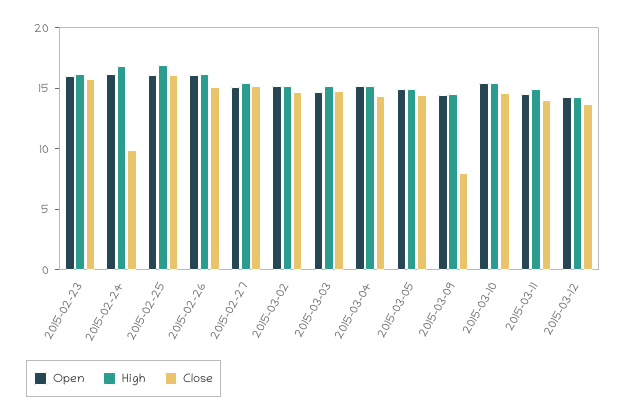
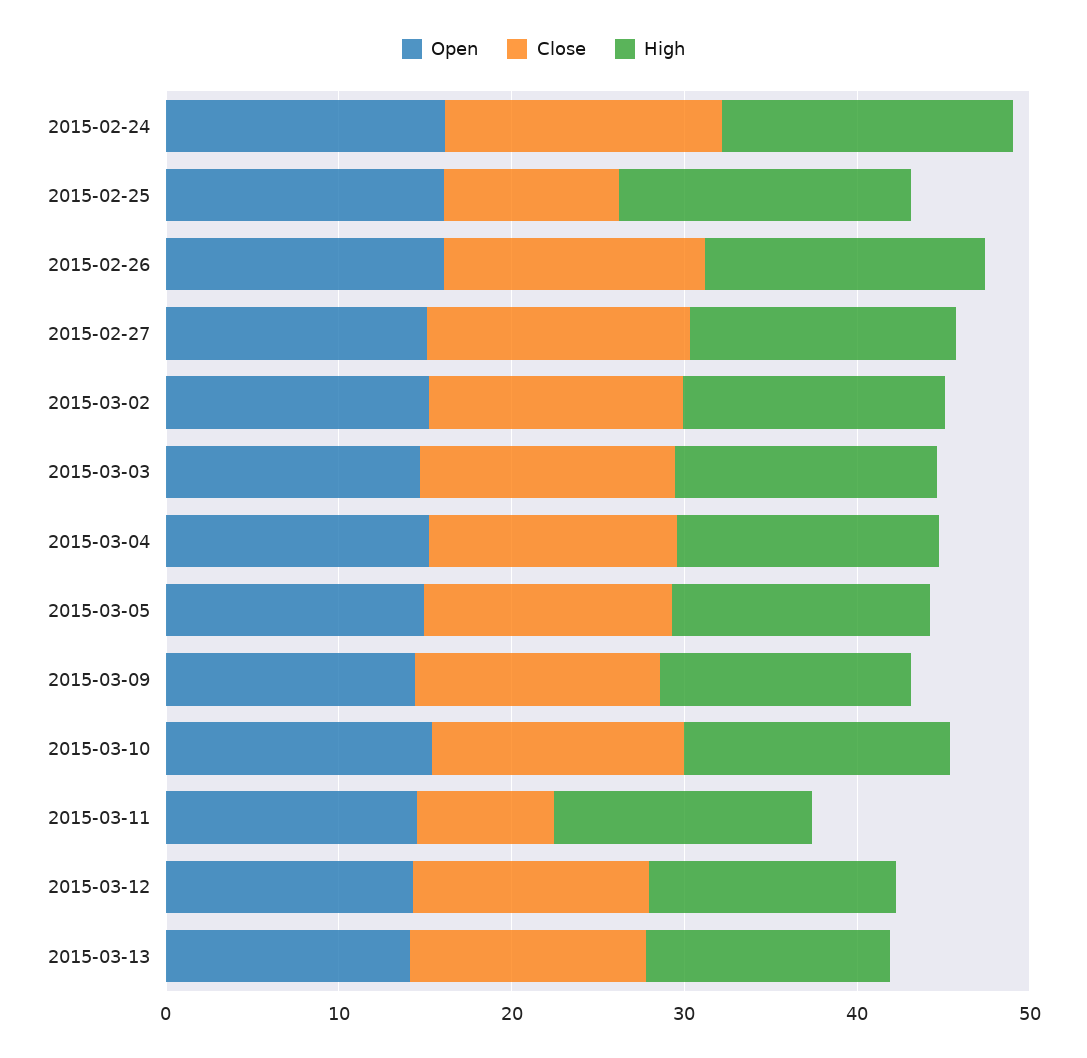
Open, 2015-02-23: 16 -> none
High, 2015-02-23: 16 -> none
Close, 2015-02-23: 16 -> none
Close, 2015-02-24: 10 -> 16
Close, 2015-02-25: 16 -> 10
Close, 2015-03-09: 8 -> 14
Close, 2015-03-11: 14 -> 8
Open, 2015-03-13: none -> 14
Close, 2015-03-13: none -> 14
High, 2015-03-13: none -> 14

